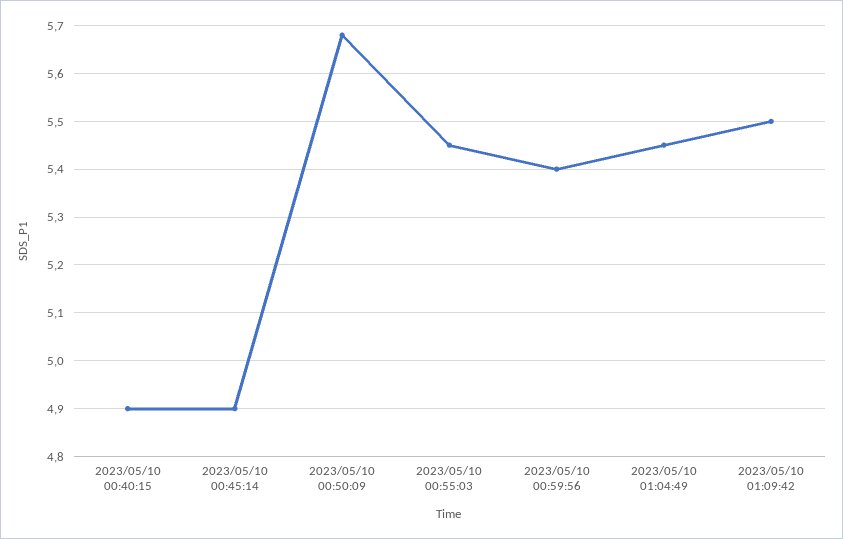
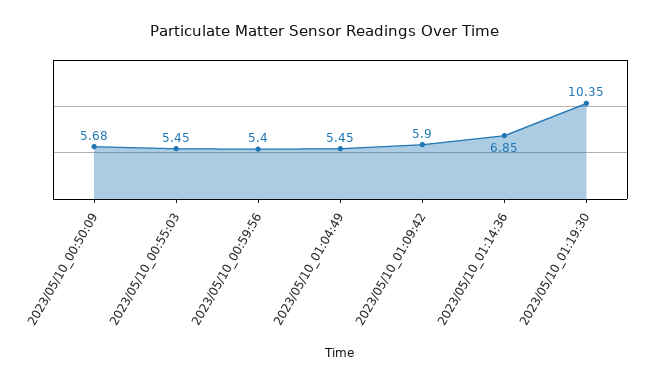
2023/05/10 00:40:15: 4.9 -> none
2023/05/10 00:45:14: 4.9 -> none
2023/05/10 01:09:42: 5.5 -> 5.9
2023/05/10_01:14:36: none -> 6.85
2023/05/10_01:19:30: none -> 10.35

